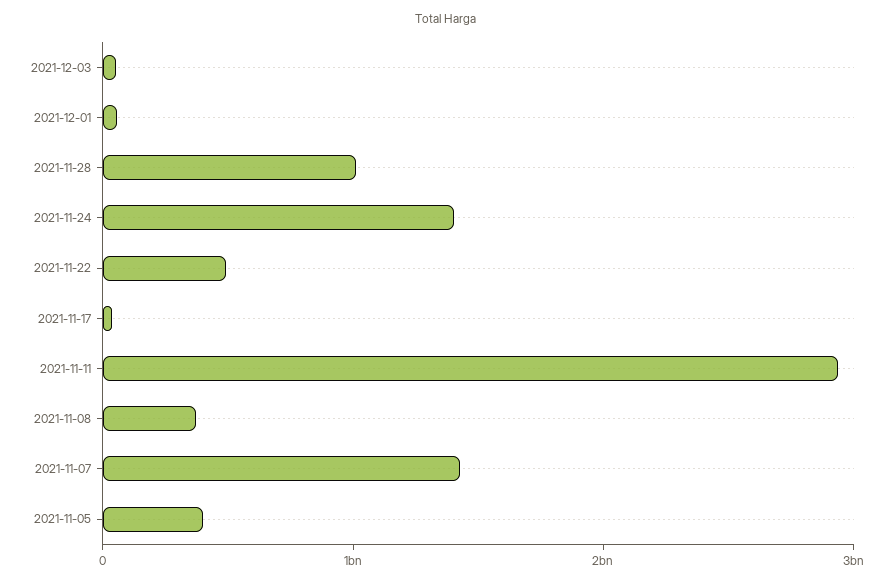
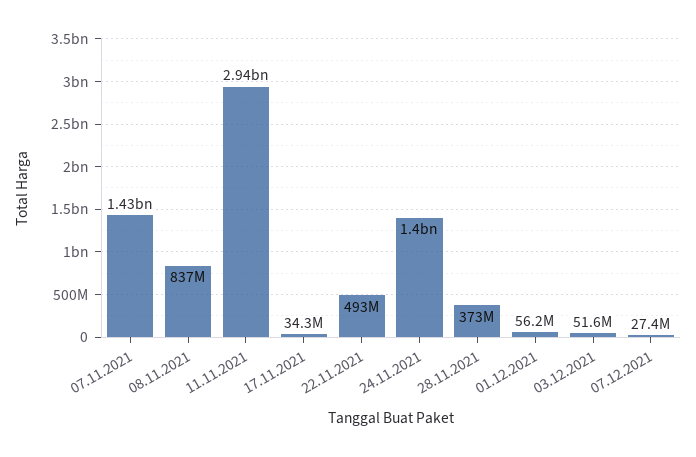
2021-11-28: 1000000000 -> 373000000
2021-11-08: 400000000 -> 837000000
2021-11-05: 400000000 -> none
07.12.2021: none -> 27400000

